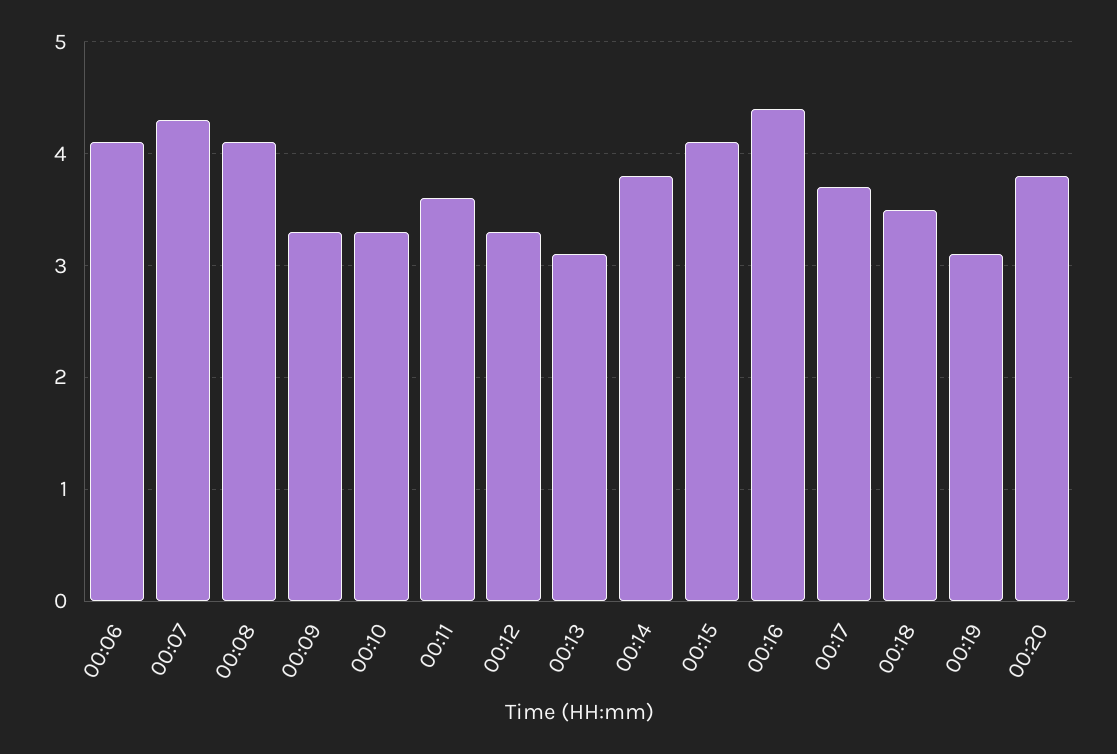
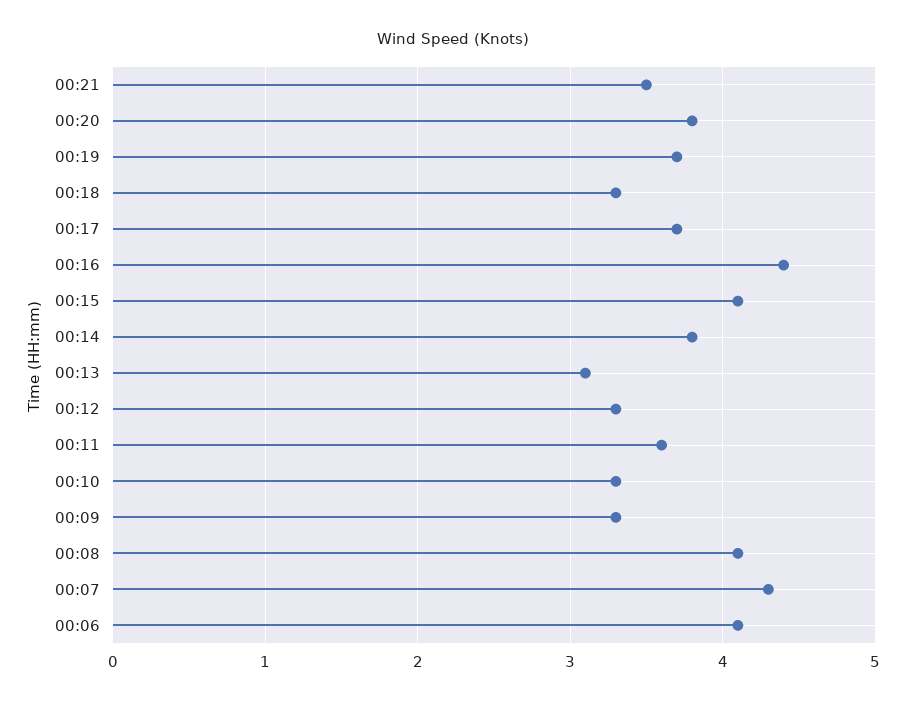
00:18: 3.5 -> 3.3
00:19: 3.1 -> 3.7
00:21: none -> 3.5

